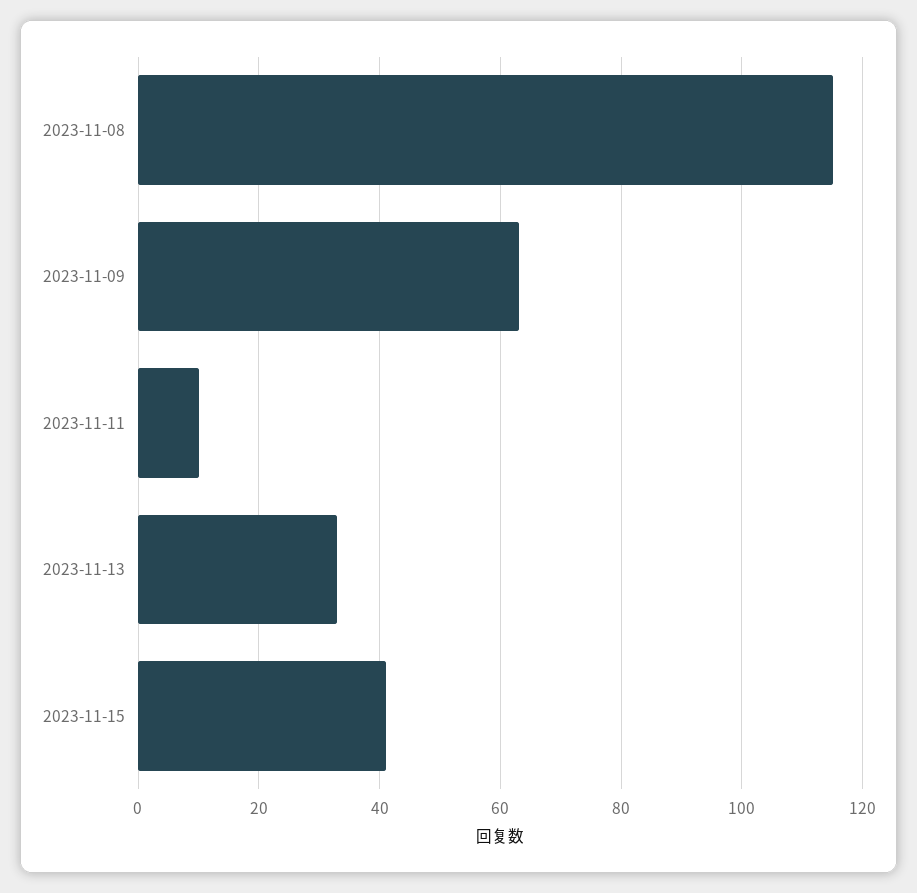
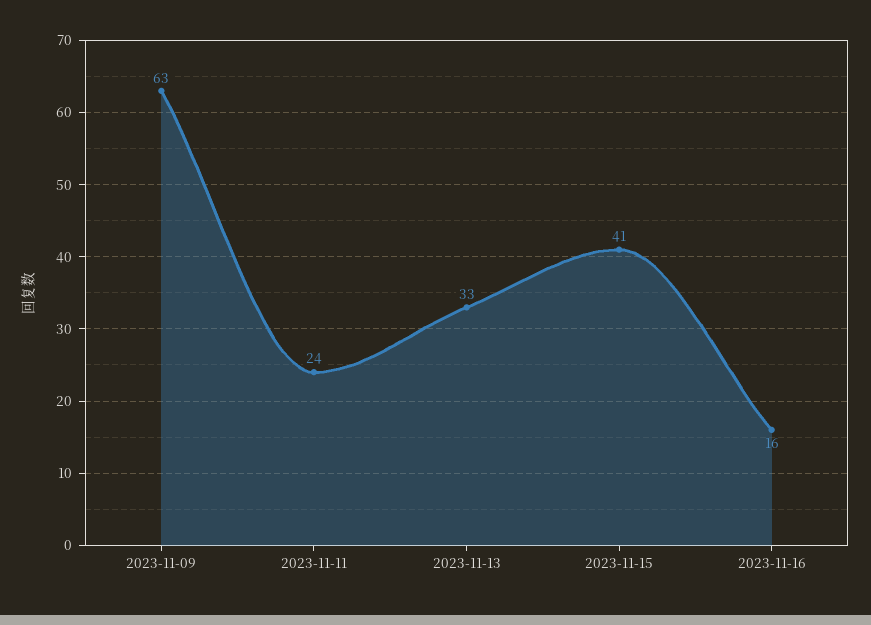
2023-11-08: 115 -> none
2023-11-11: 10 -> 24
2023-11-16: none -> 16

